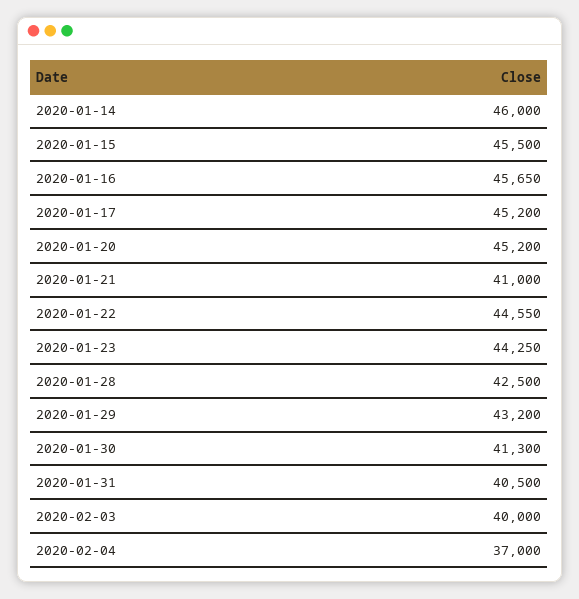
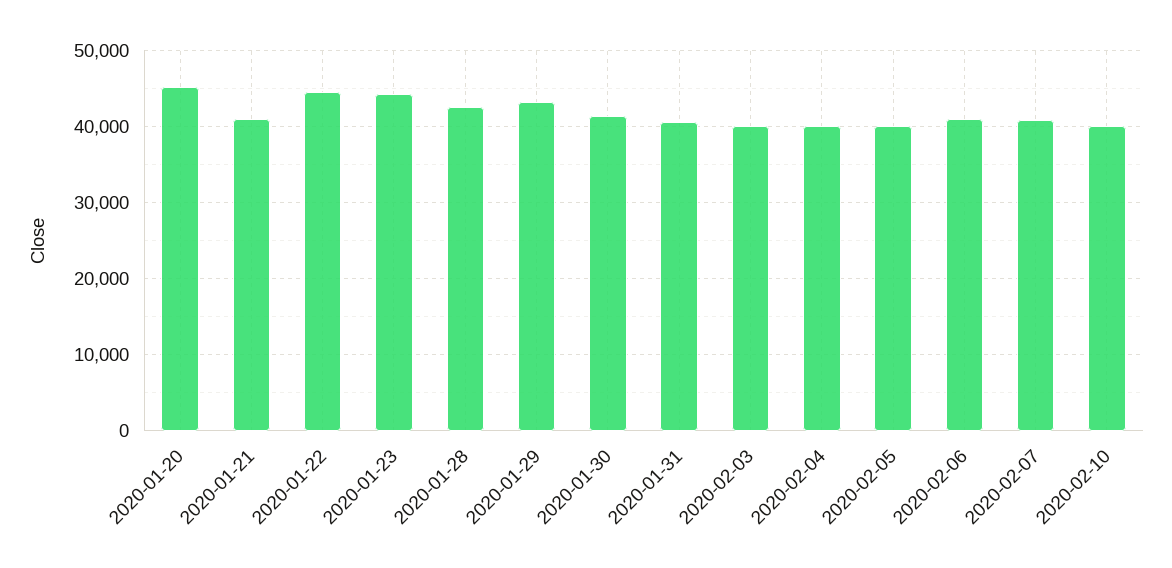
2020-01-14: 46000 -> none
2020-01-15: 45500 -> none
2020-01-16: 45650 -> none
2020-01-17: 45200 -> none
2020-02-04: 37000 -> 40000
2020-02-05: none -> 40000
2020-02-06: none -> 41000
2020-02-07: none -> 41000
2020-02-10: none -> 40000

